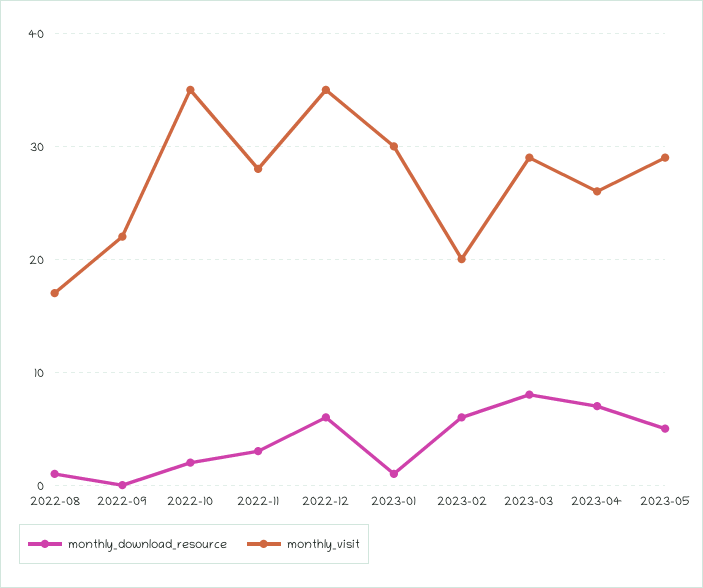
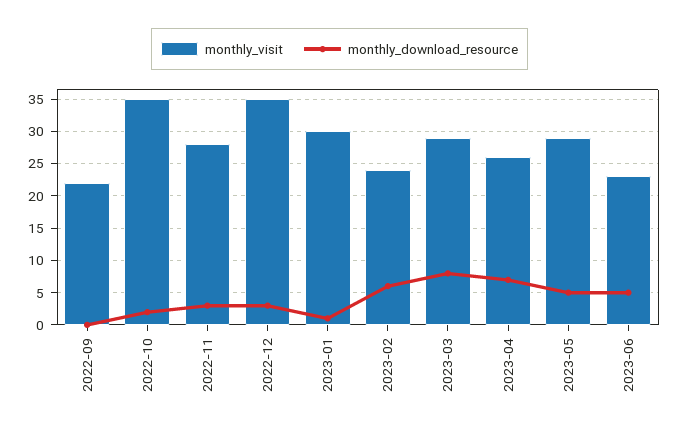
monthly_download_resource, 2022-08: 1 -> none
monthly_visit, 2022-08: 17 -> none
monthly_download_resource, 2022-12: 6 -> 3
monthly_visit, 2023-02: 20 -> 24
monthly_visit, 2023-06: none -> 23
monthly_download_resource, 2023-06: none -> 5

